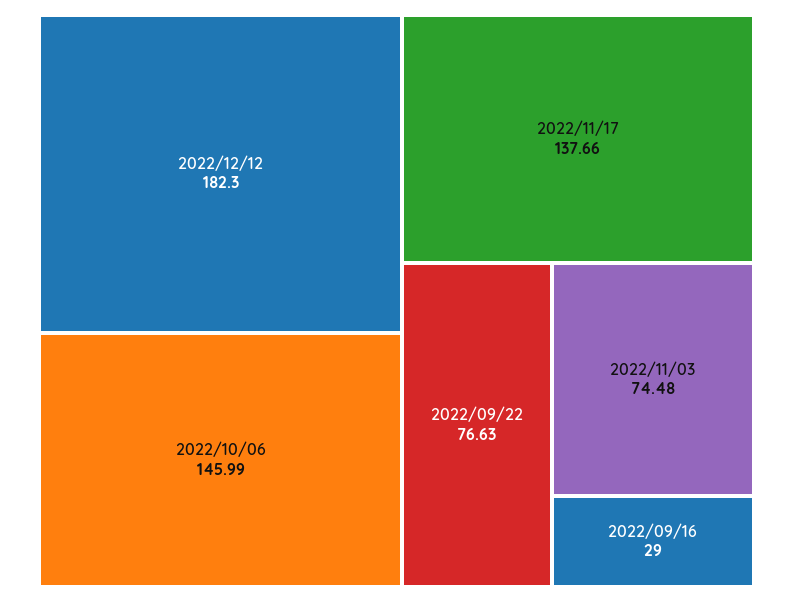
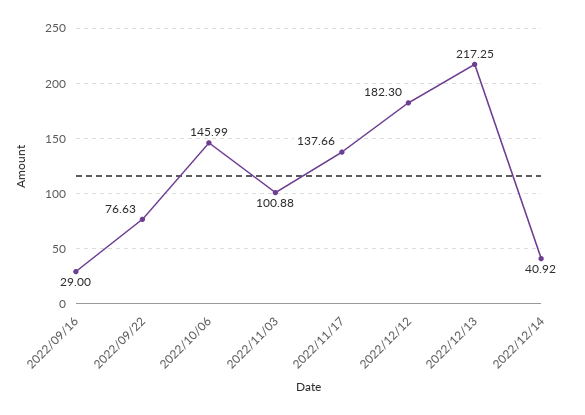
2022/11/03: 74.48 -> 100.88
2022/12/13: none -> 217.25
2022/12/14: none -> 40.92

